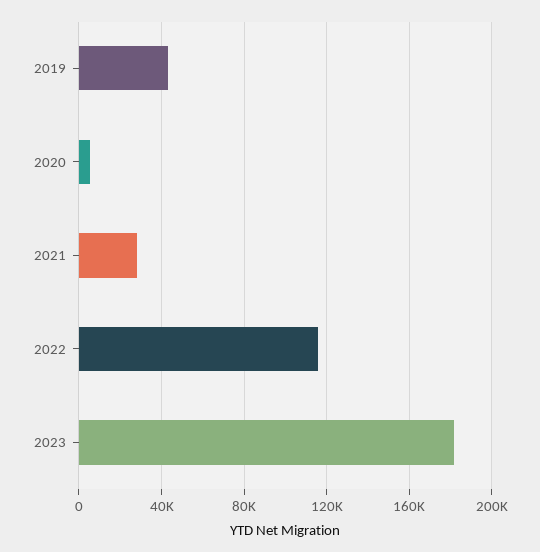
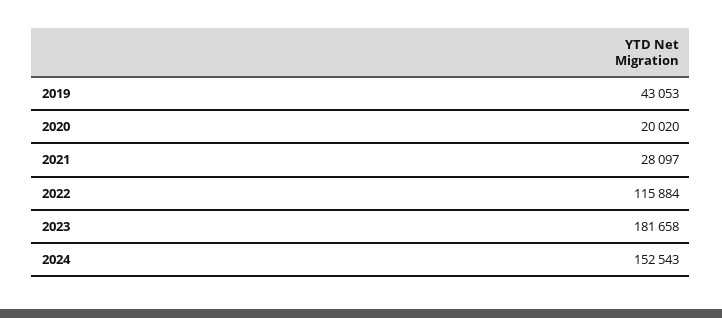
2020: 5000 -> 20020
2024: none -> 152543

